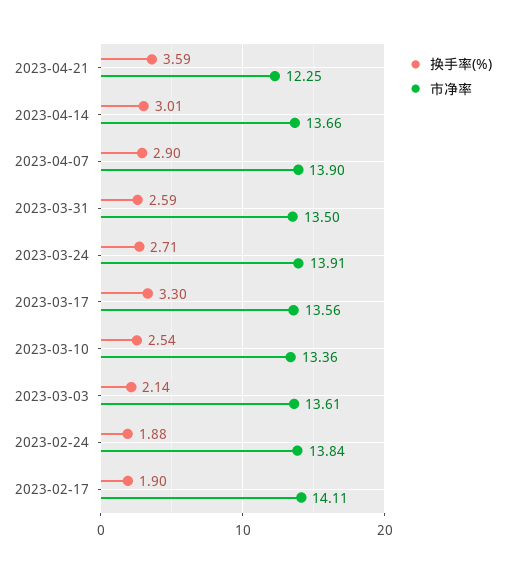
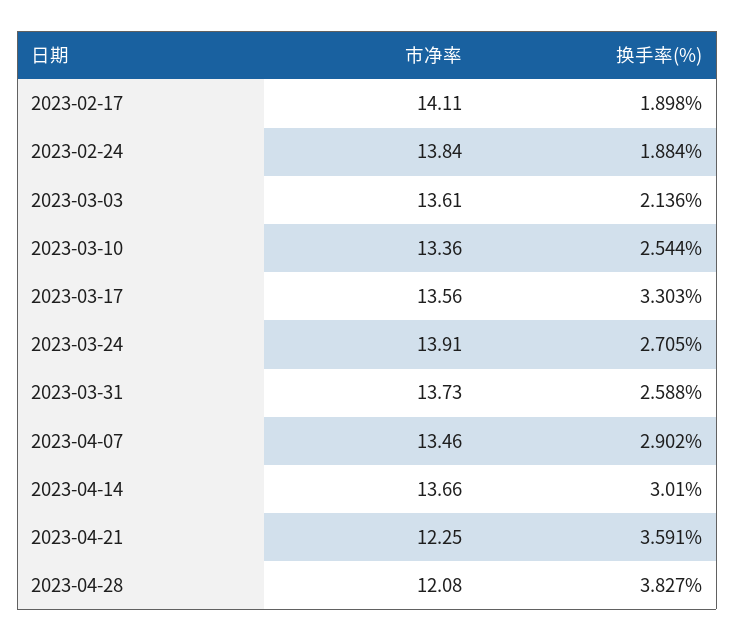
市净率, 2023-04-07: 13.9 -> 13.46
市净率, 2023-03-31: 13.5 -> 13.73
市净率, 2023-04-28: none -> 12.08
换手率(%), 2023-04-28: none -> 3.827

